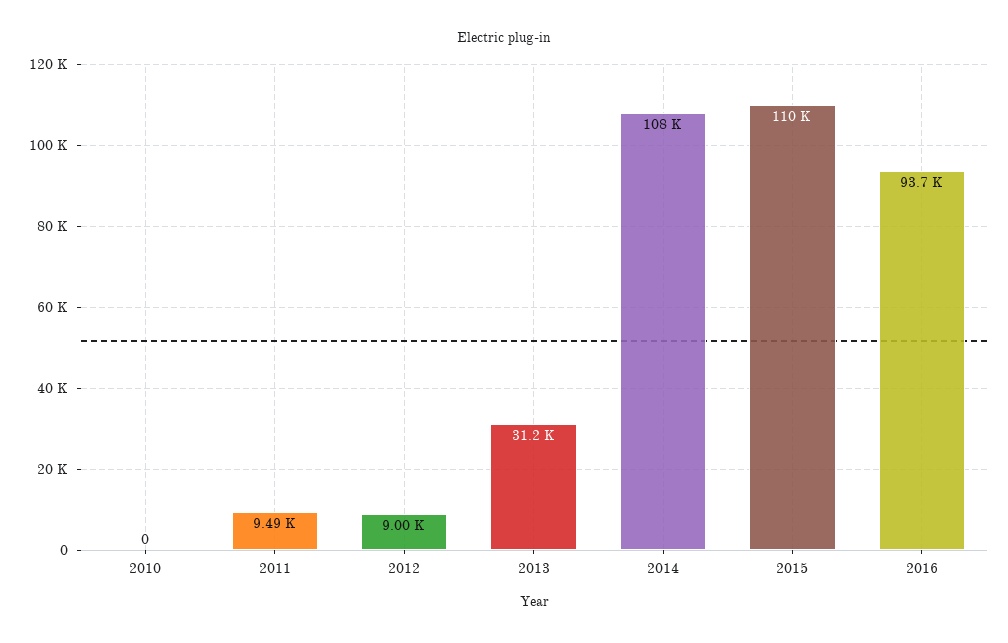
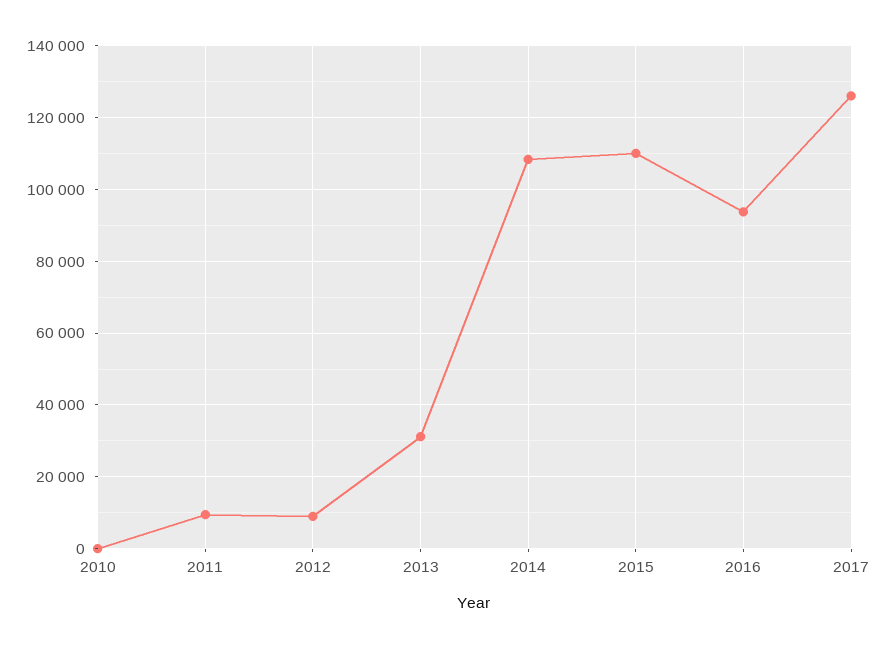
2017: none -> 126000

